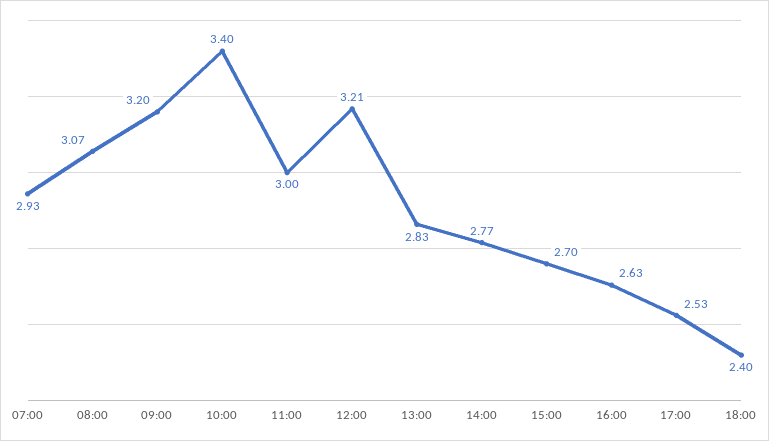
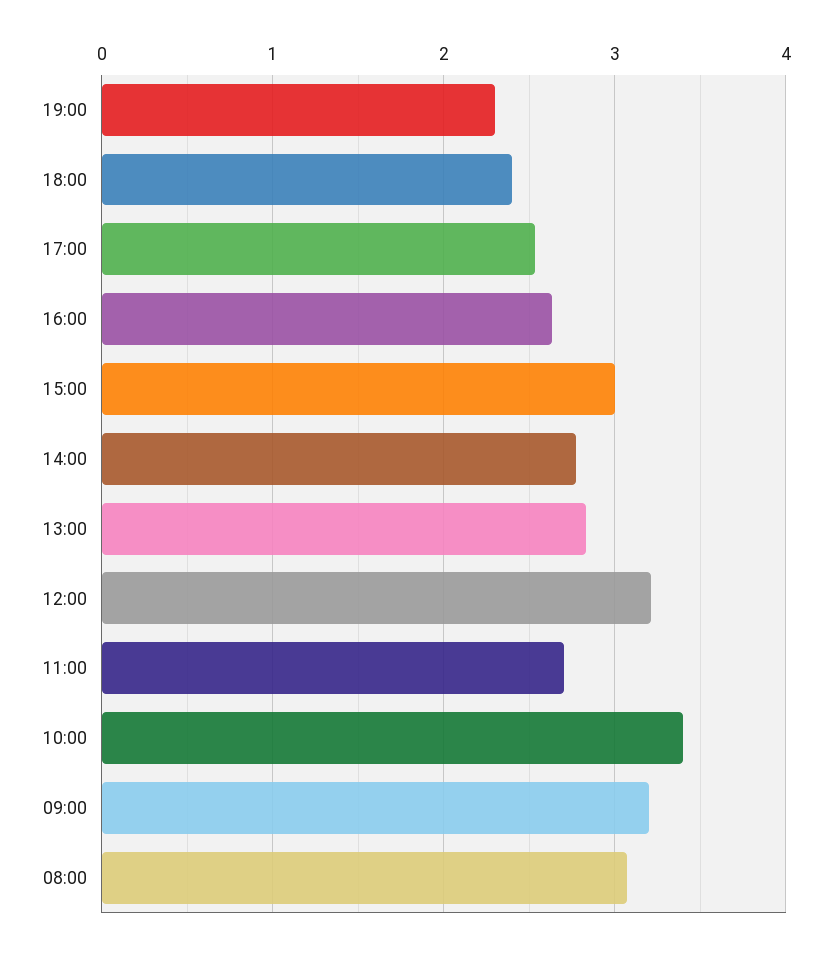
07:00: 2.93 -> none
11:00: 3 -> 2.7
15:00: 2.7 -> 3
19:00: none -> 2.3

